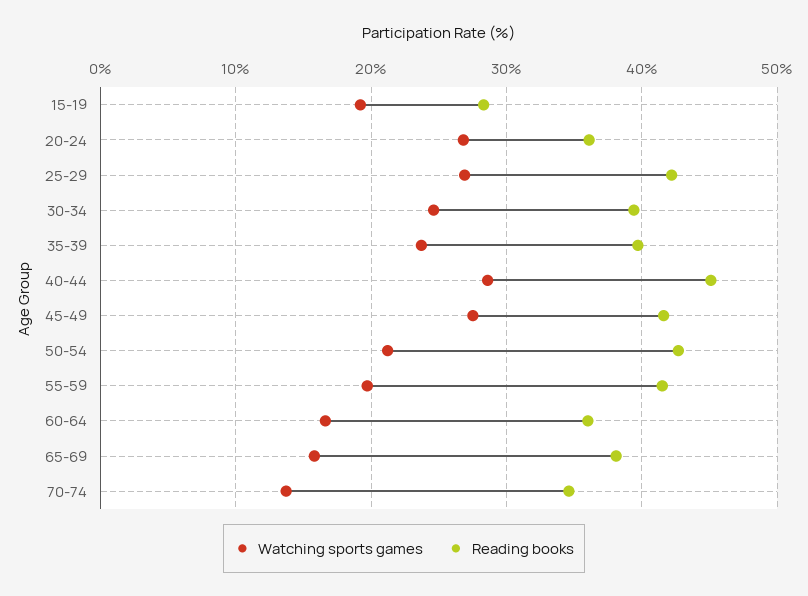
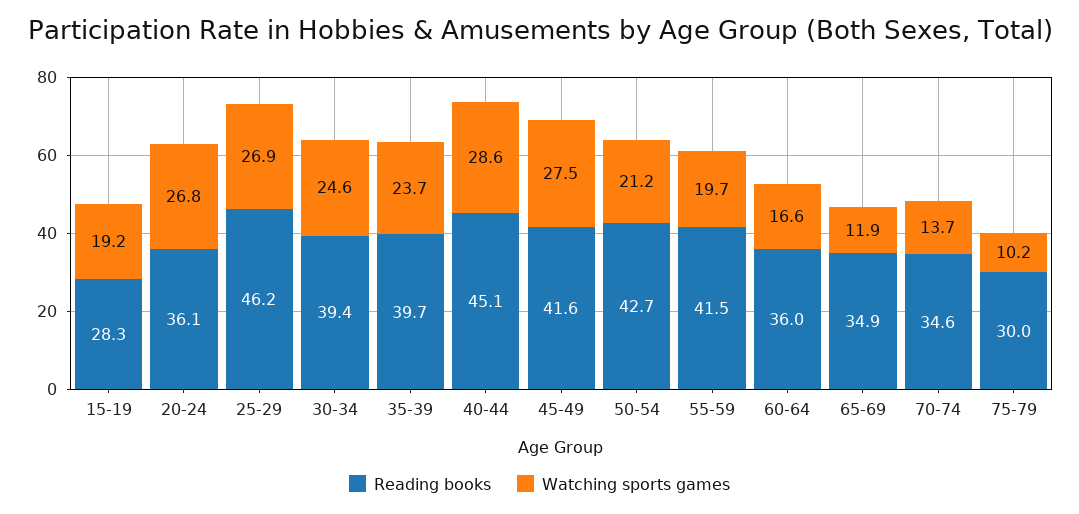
Reading books, 25-29: 42 -> 46.2
Watching sports games, 65-69: 16 -> 11.9
Reading books, 65-69: 38 -> 34.9
Reading books, 75-79: none -> 30
Watching sports games, 75-79: none -> 10.2

